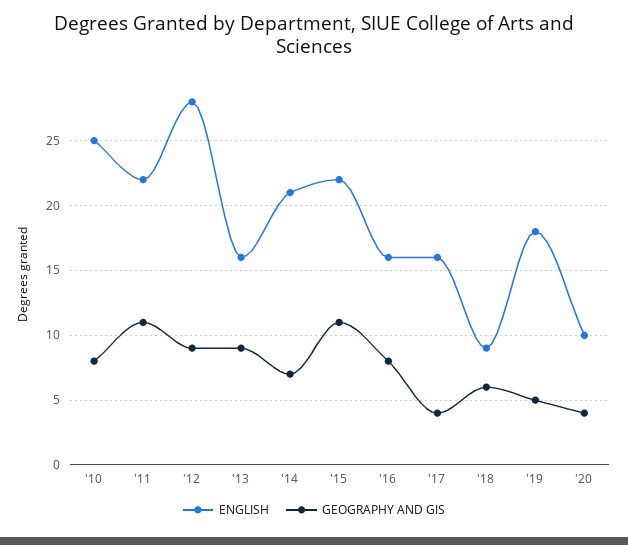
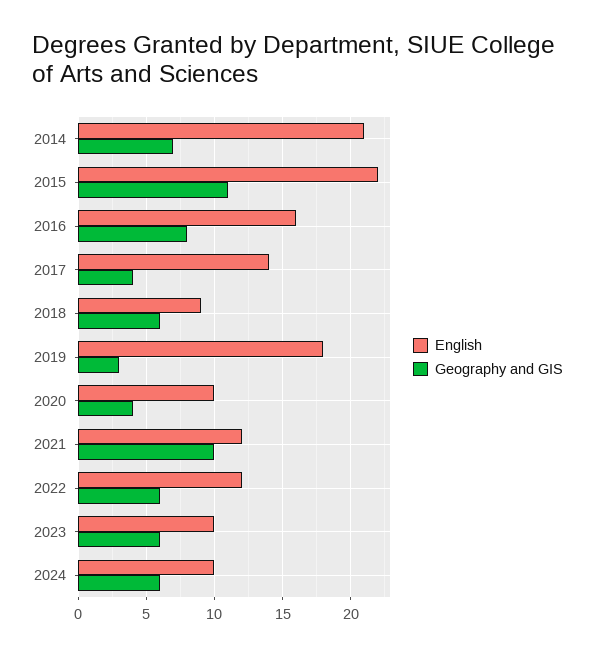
ENGLISH, '10: 25 -> none
GEOGRAPHY AND GIS, '10: 8 -> none
ENGLISH, '11: 22 -> none
GEOGRAPHY AND GIS, '11: 11 -> none
ENGLISH, '12: 28 -> none
GEOGRAPHY AND GIS, '12: 9 -> none
ENGLISH, '13: 16 -> none
GEOGRAPHY AND GIS, '13: 9 -> none
ENGLISH, '17: 16 -> 14
GEOGRAPHY AND GIS, '19: 5 -> 3
ENGLISH, 2021: none -> 12
GEOGRAPHY AND GIS, 2021: none -> 10
ENGLISH, 2022: none -> 12
GEOGRAPHY AND GIS, 2022: none -> 6
ENGLISH, 2023: none -> 10
GEOGRAPHY AND GIS, 2023: none -> 6
ENGLISH, 2024: none -> 10
GEOGRAPHY AND GIS, 2024: none -> 6

